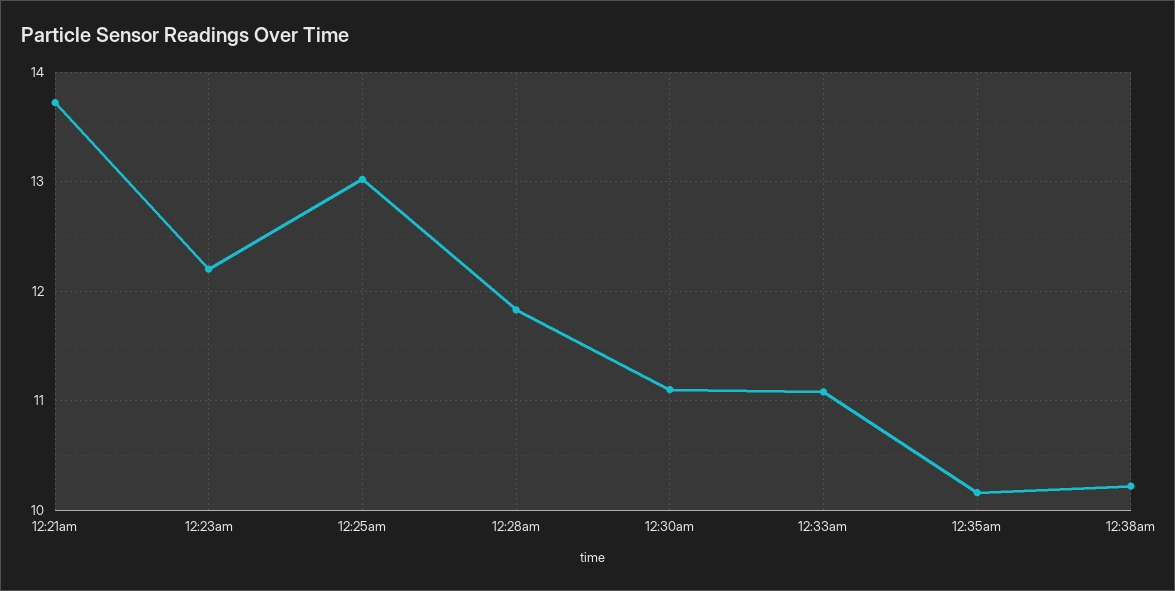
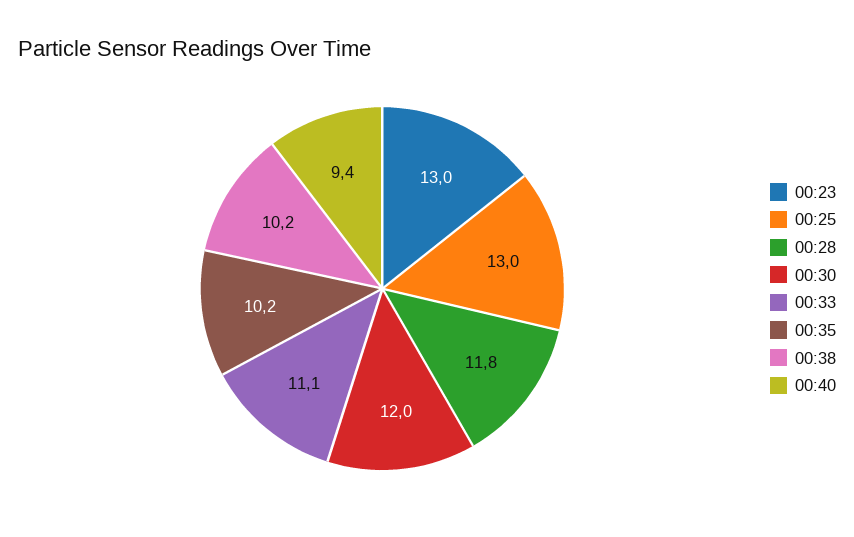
12:21am: 13.7 -> none
12:23am: 12.2 -> 13
12:30am: 11.1 -> 12
00:40: none -> 9.4

